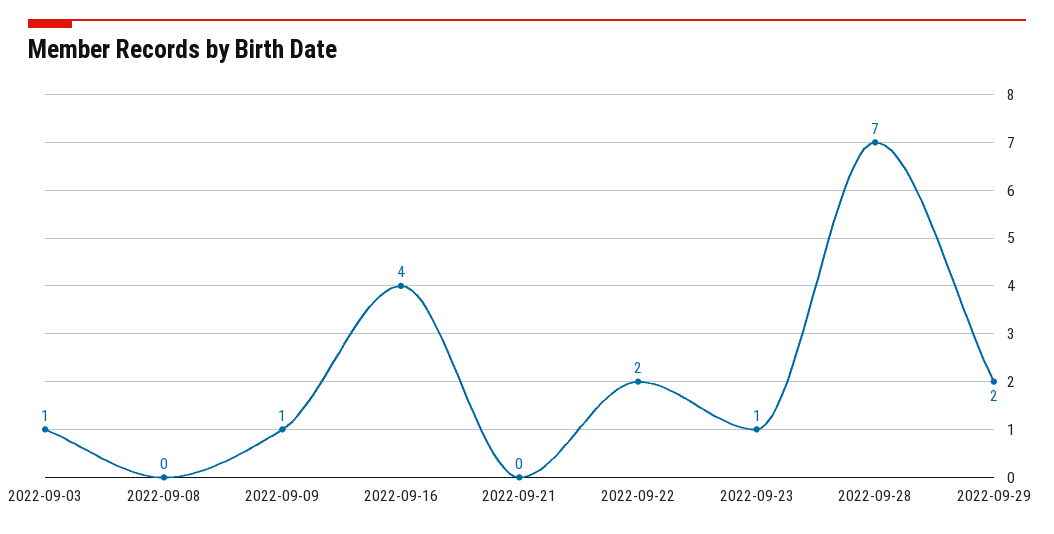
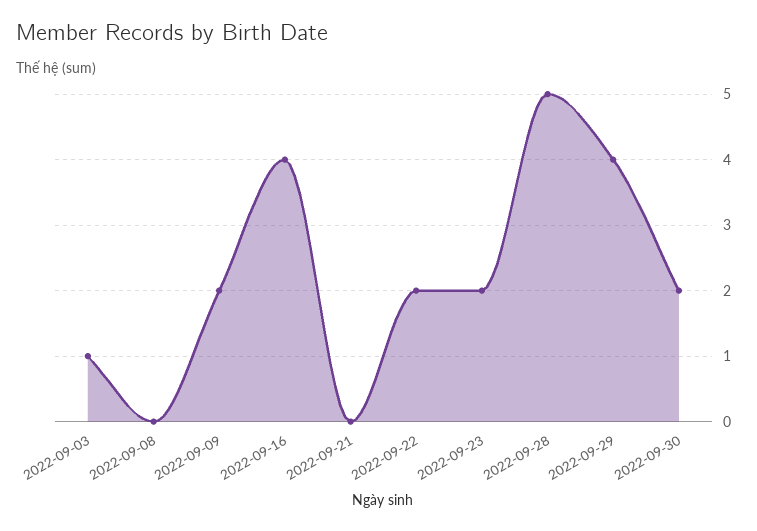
2022-09-09: 1 -> 2
2022-09-23: 1 -> 2
2022-09-28: 7 -> 5
2022-09-29: 2 -> 4
2022-09-30: none -> 2

